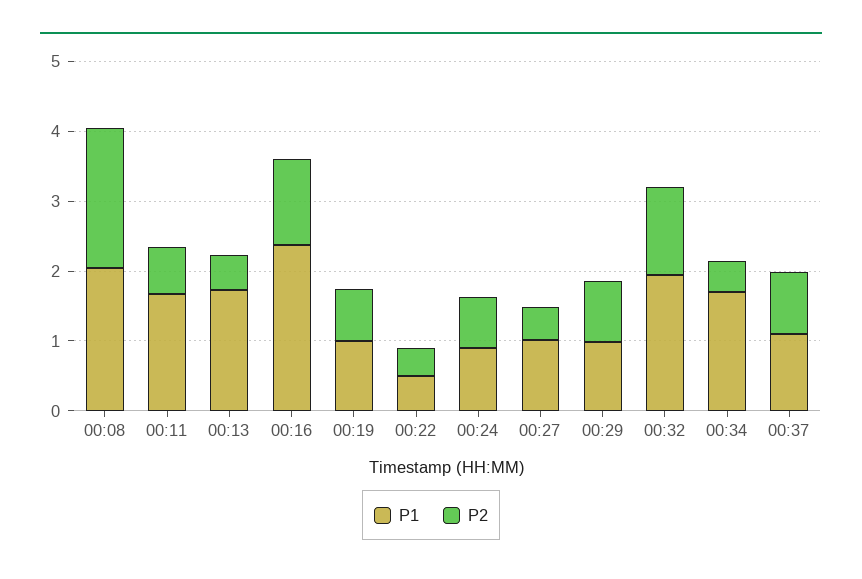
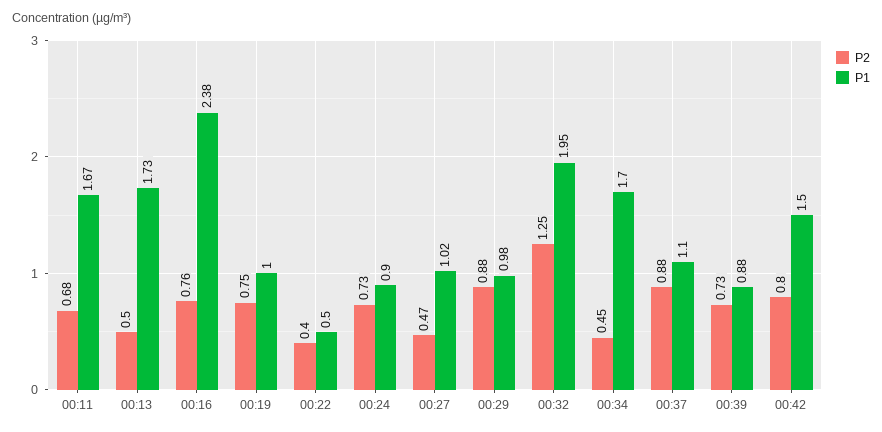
P1, 00:08: 2 -> none
P2, 00:08: 2 -> none
P2, 00:16: 1.2 -> 0.76
P2, 00:39: none -> 0.73
P1, 00:39: none -> 0.88
P2, 00:42: none -> 0.8
P1, 00:42: none -> 1.5

